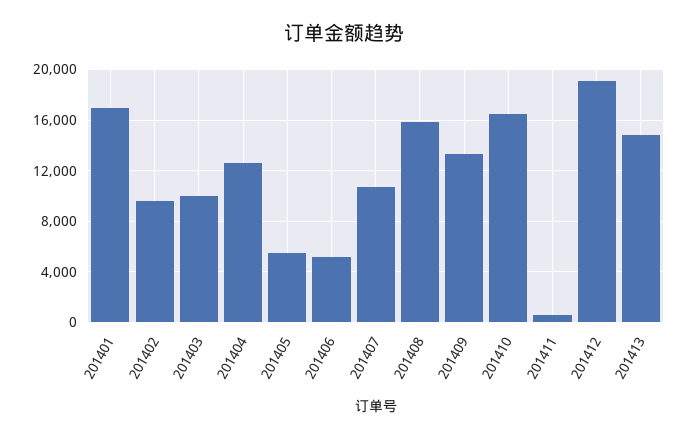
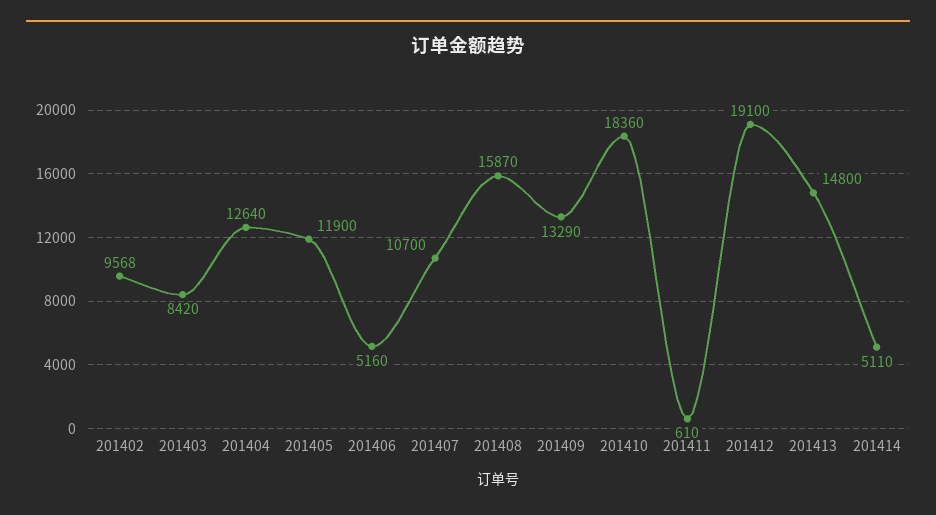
201401: 17000 -> none
201403: 10000 -> 8420
201405: 5500 -> 11900
201410: 16500 -> 18360
201414: none -> 5110

